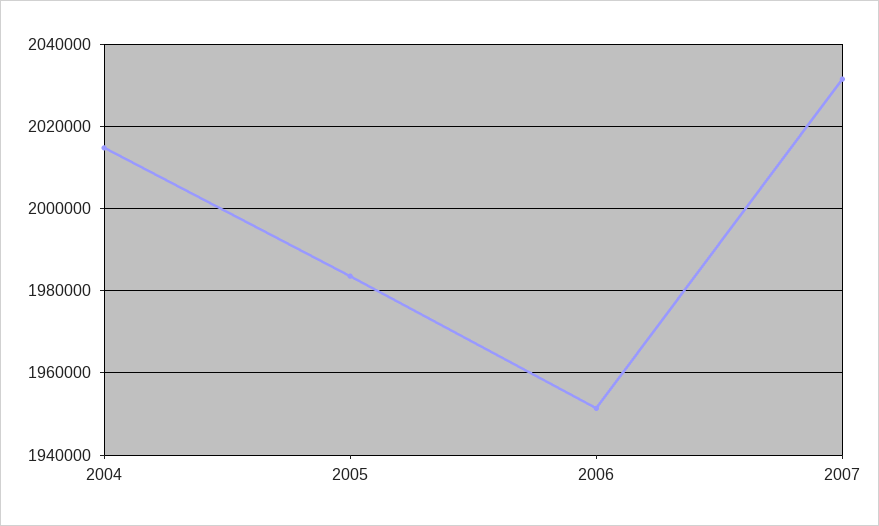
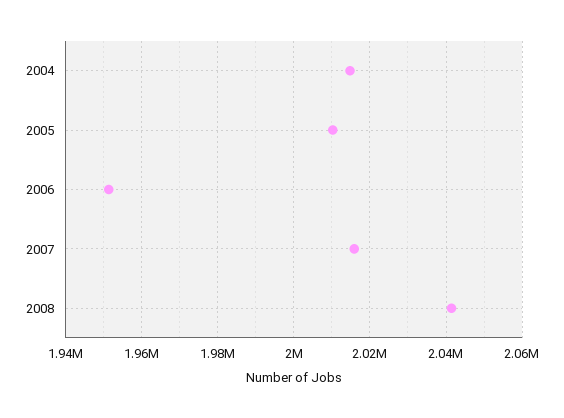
2005: 1984000 -> 2010000
2007: 2032000 -> 2016000
2008: none -> 2042000

